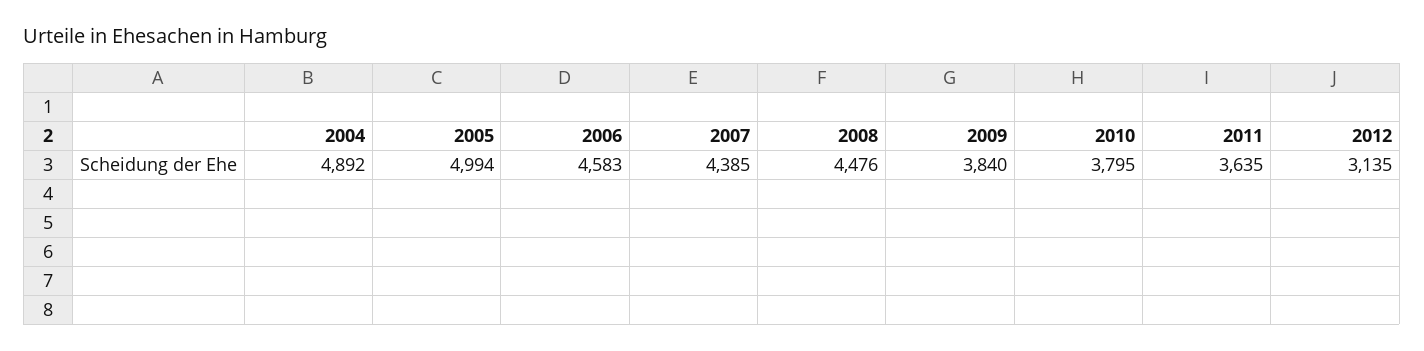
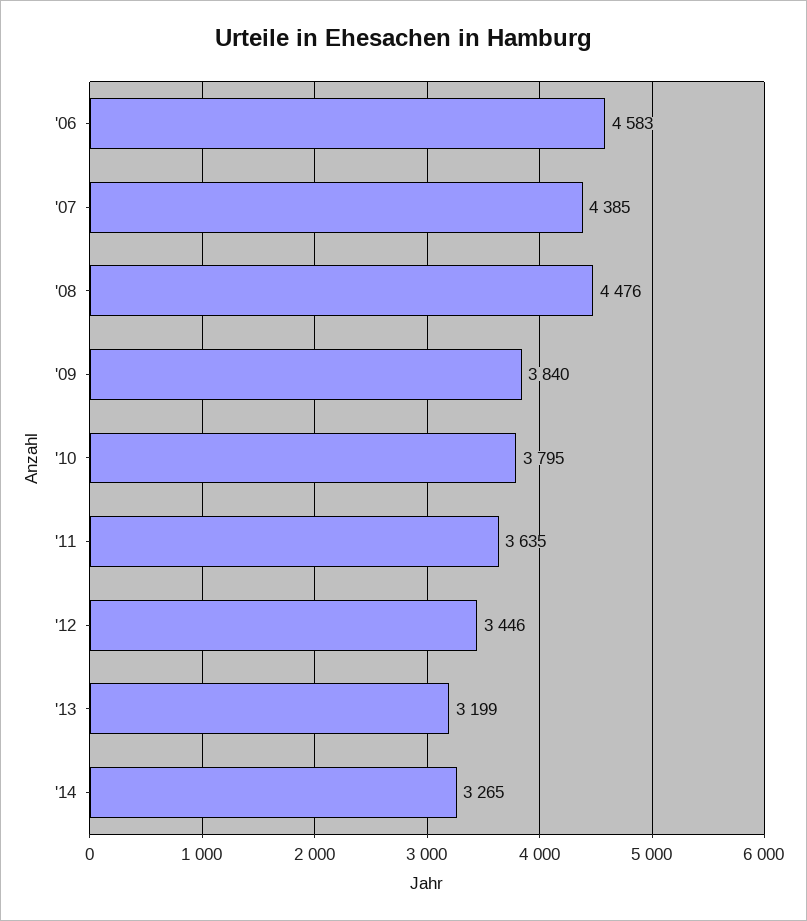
2004: 4892 -> none
2005: 4994 -> none
2012: 3135 -> 3446
'13: none -> 3199
'14: none -> 3265

